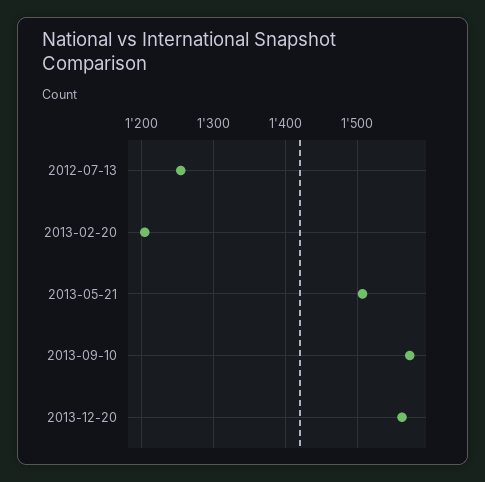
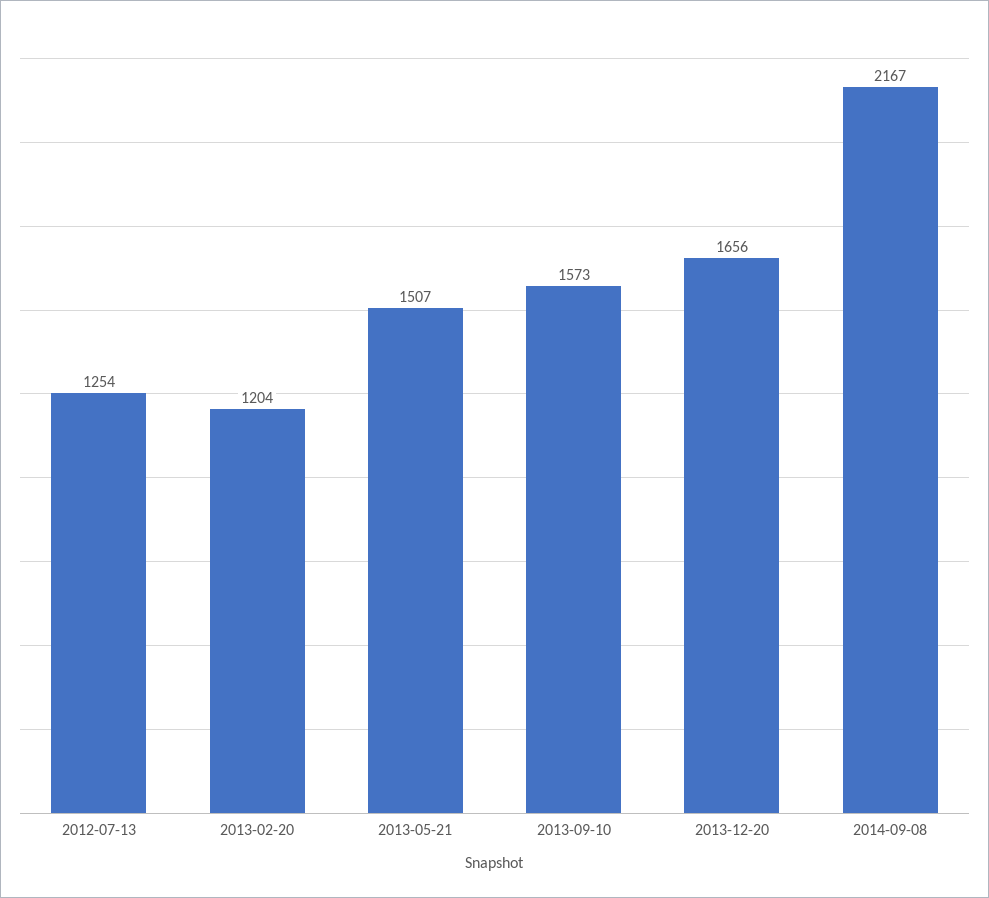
2013-12-20: 1560 -> 1656
2014-09-08: none -> 2167

